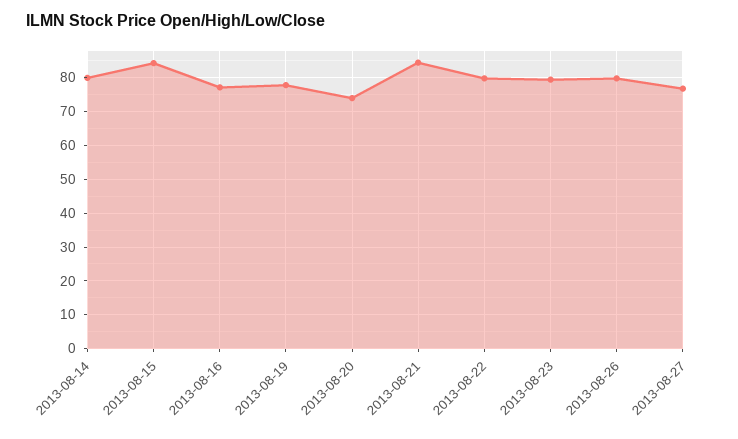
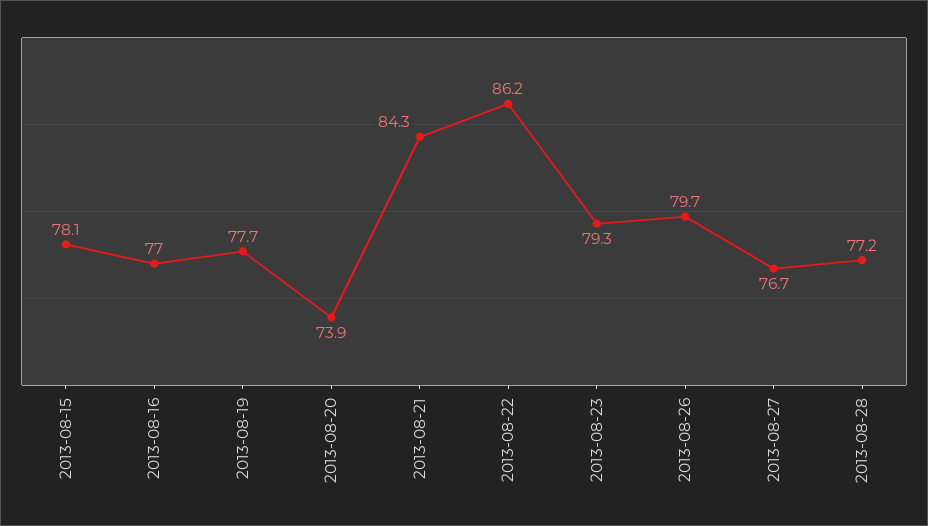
2013-08-14: 80 -> none
2013-08-15: 84 -> 78.1
2013-08-22: 80 -> 86.2
2013-08-28: none -> 77.2

